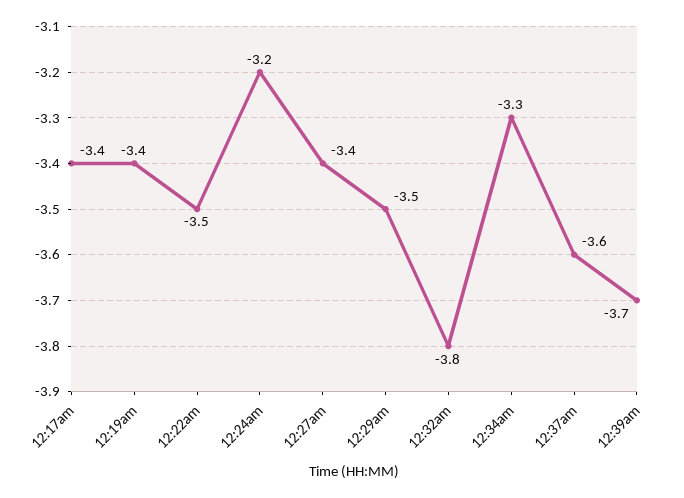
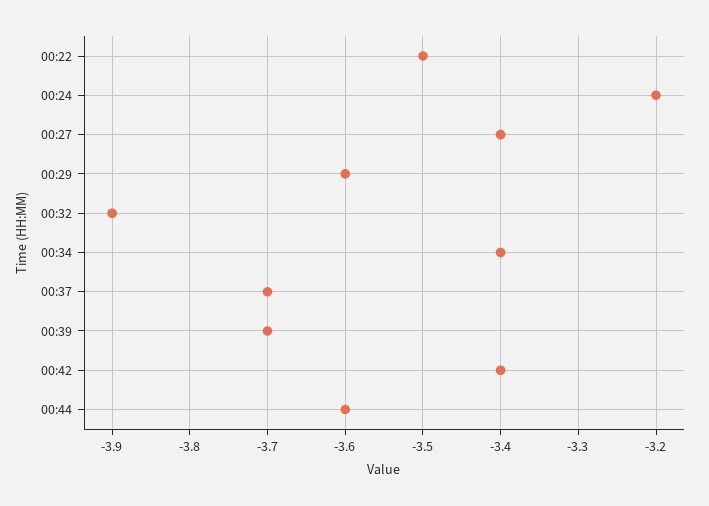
12:17am: -3.4 -> none
12:19am: -3.4 -> none
12:29am: -3.5 -> -3.6
12:32am: -3.8 -> -3.9
12:34am: -3.3 -> -3.4
12:37am: -3.6 -> -3.7
00:42: none -> -3.4
00:44: none -> -3.6

